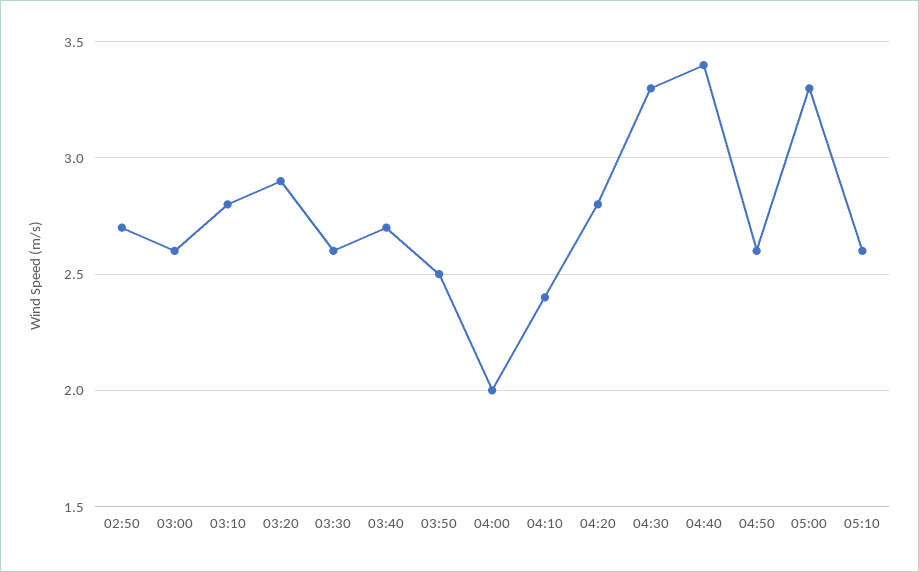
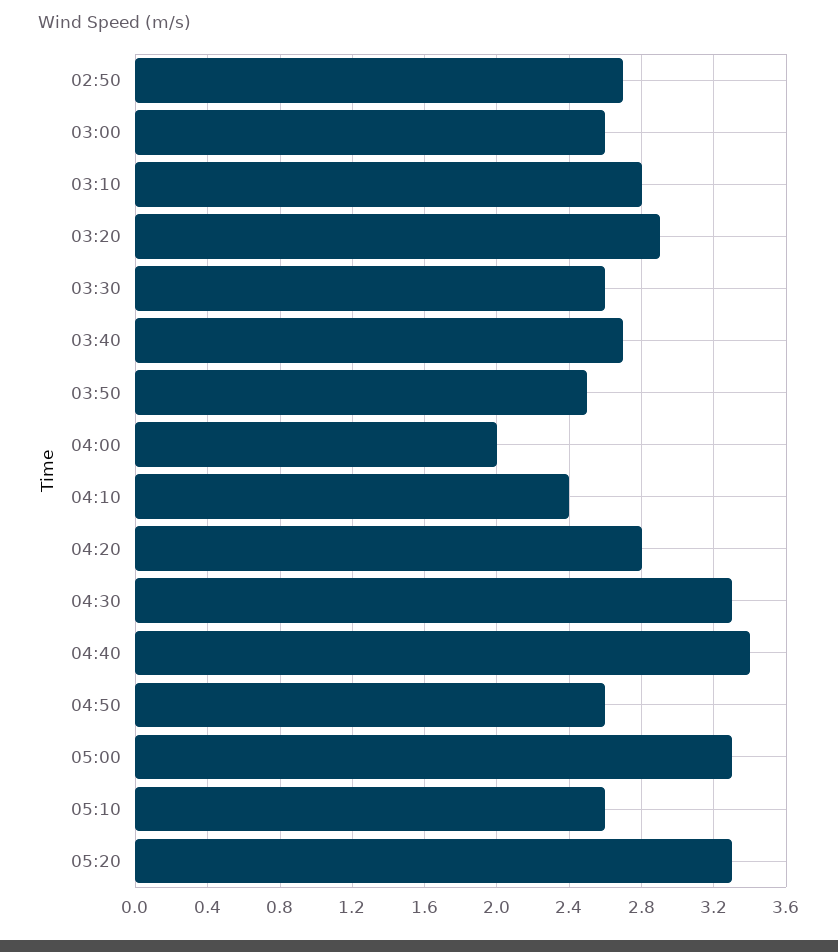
05:20: none -> 3.3

